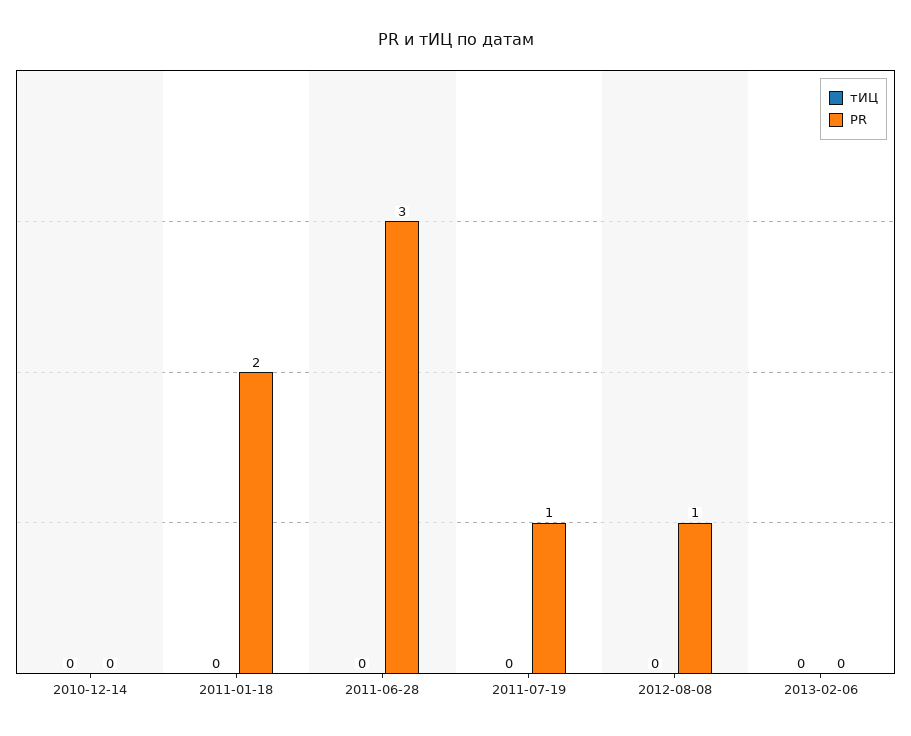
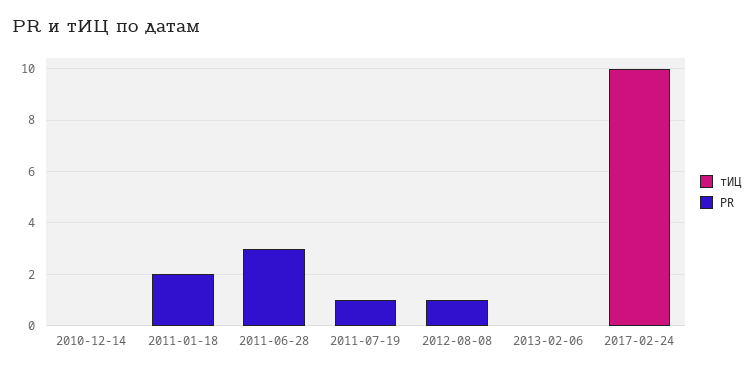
тИЦ, 2017-02-24: none -> 10
PR, 2017-02-24: none -> 0

